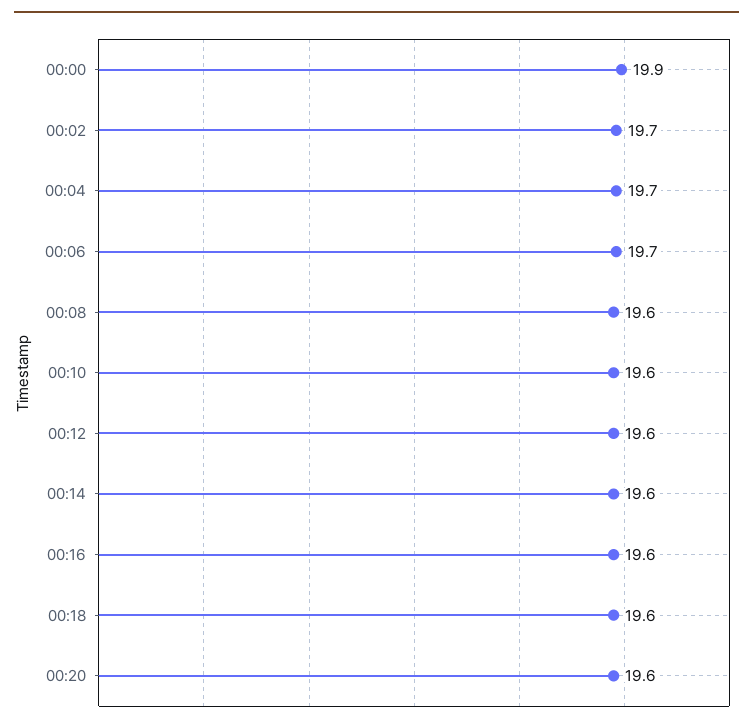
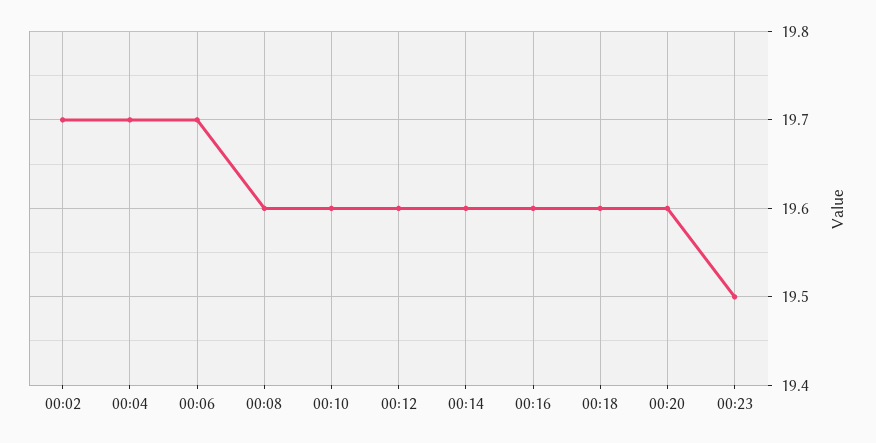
00:00: 19.9 -> none
00:23: none -> 19.5

